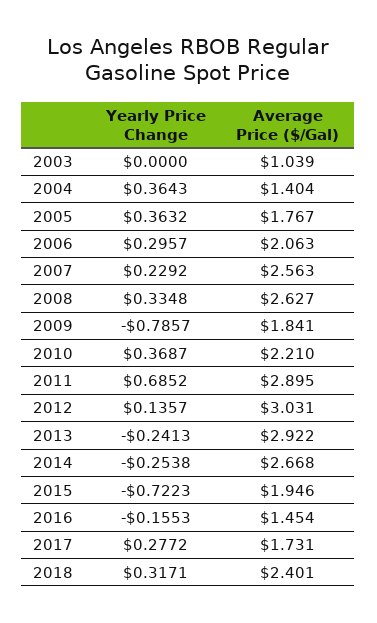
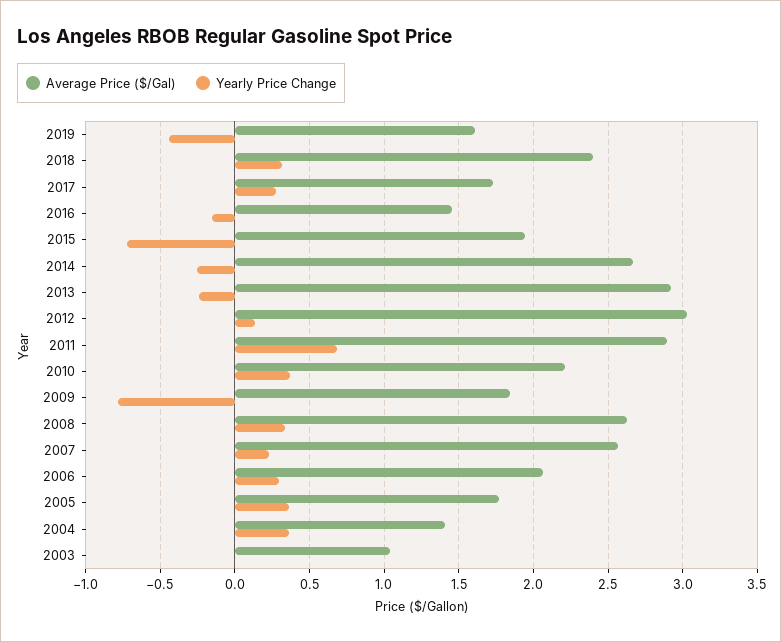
Average Price ($/Gal), 2019: none -> 1.6
Yearly Price Change, 2019: none -> -0.45

